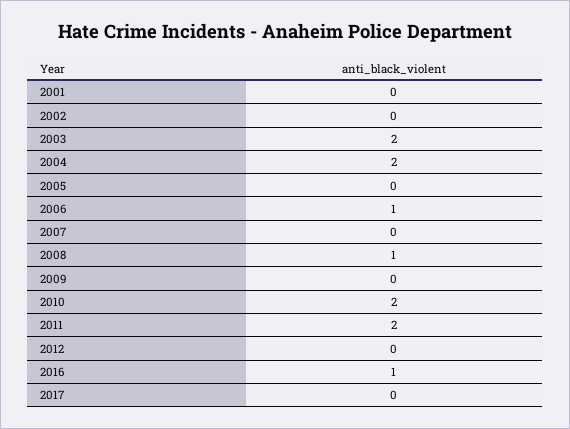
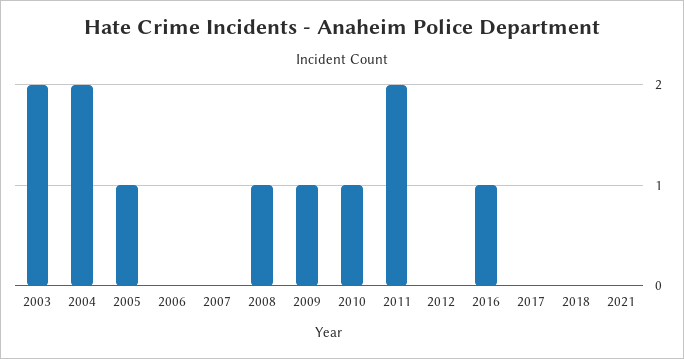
2001: 0 -> none
2002: 0 -> none
2005: 0 -> 1
2006: 1 -> 0
2009: 0 -> 1
2010: 2 -> 1
2018: none -> 0
2021: none -> 0

